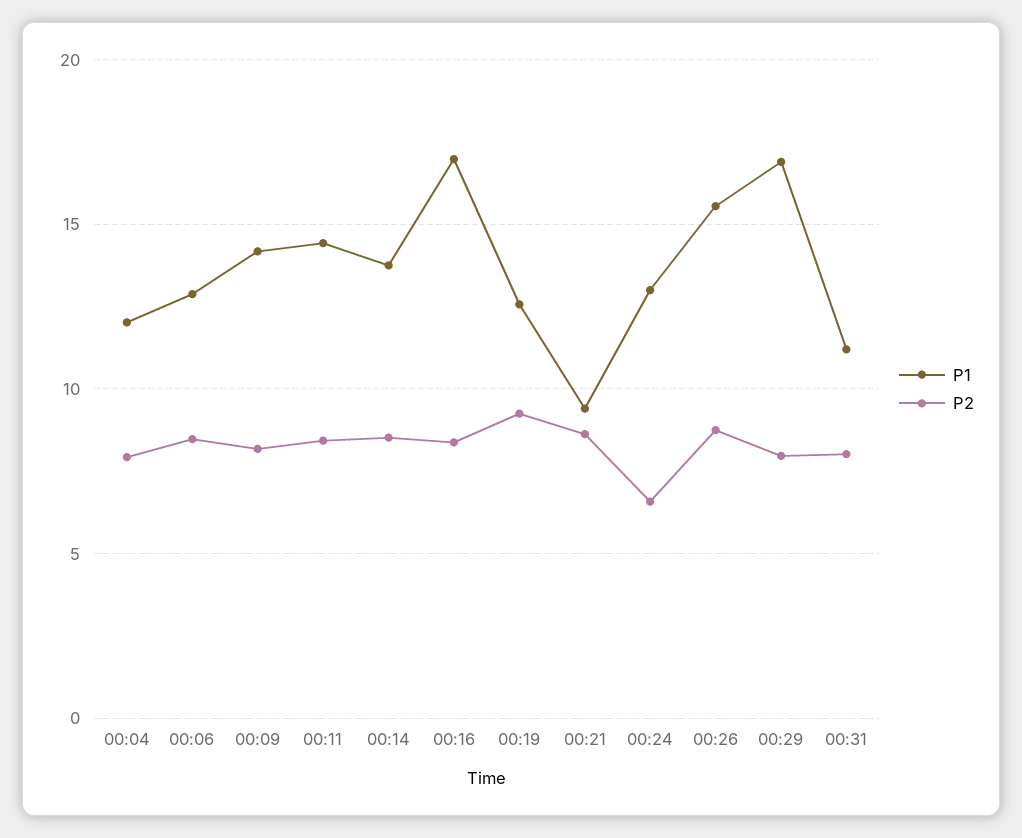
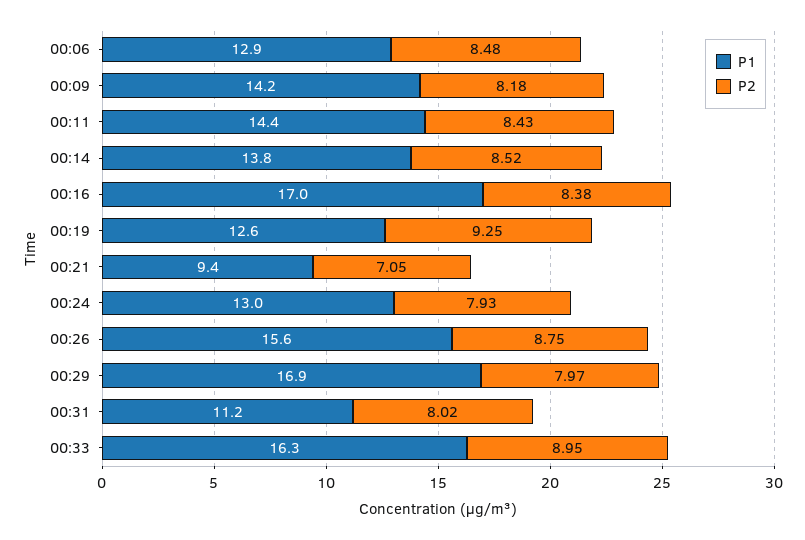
P1, 00:04: 12 -> none
P2, 00:04: 8 -> none
P2, 00:21: 8.5 -> 7.05
P2, 00:24: 6.5 -> 7.93
P1, 00:33: none -> 16.3
P2, 00:33: none -> 8.95

